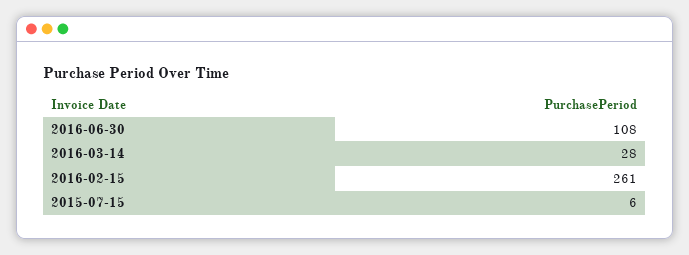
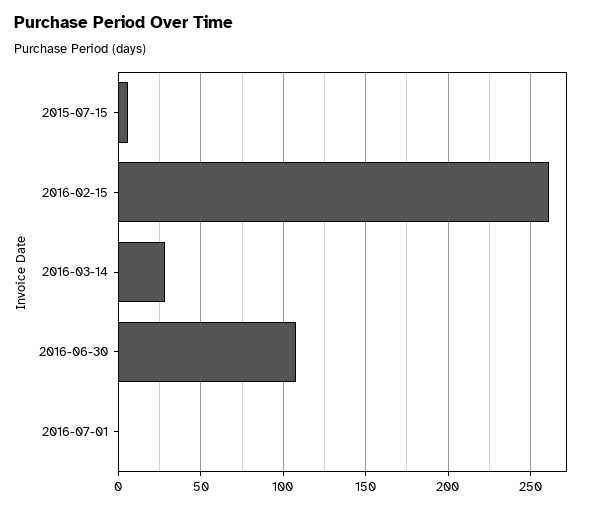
2016-07-01: none -> 0

